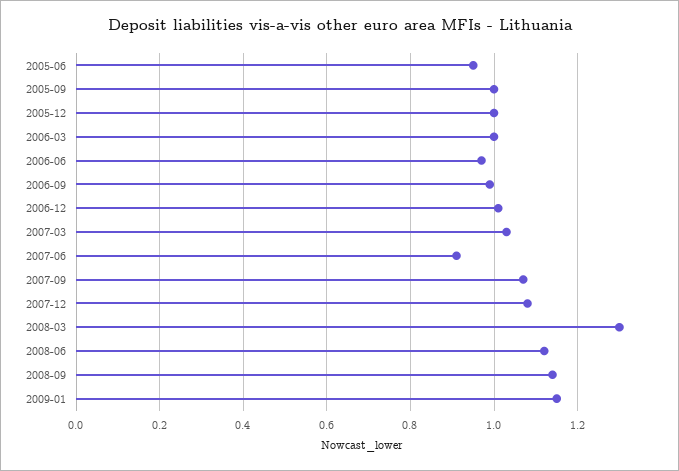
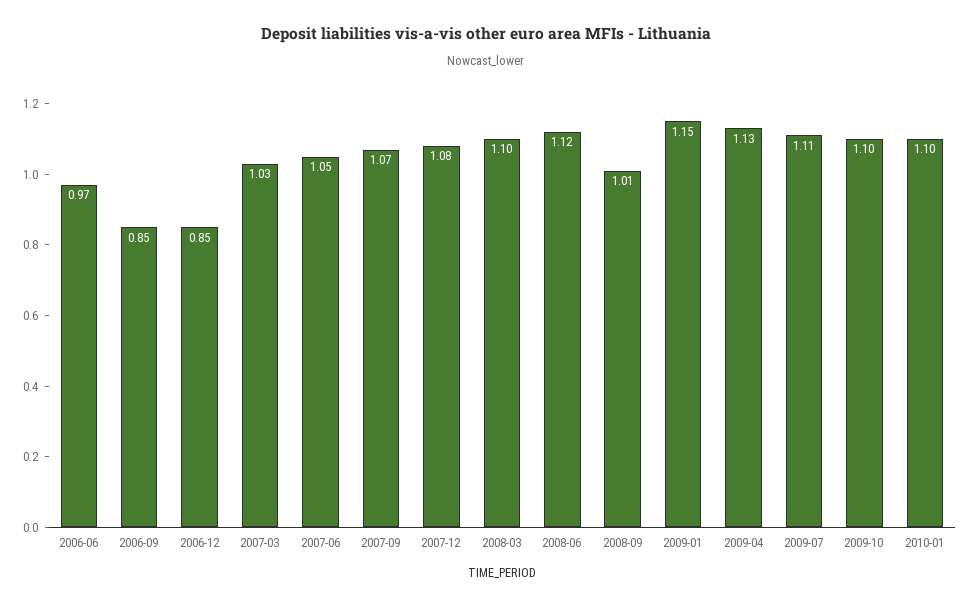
2005-06: 0.95 -> none
2005-09: 1 -> none
2005-12: 1 -> none
2006-03: 1 -> none
2006-09: 1 -> 0.85
2006-12: 1 -> 0.85
2007-06: 0.9 -> 1.05
2008-03: 1.3 -> 1.1
2008-09: 1.15 -> 1.01
2009-04: none -> 1.13
2009-07: none -> 1.11
2009-10: none -> 1.1
2010-01: none -> 1.1

